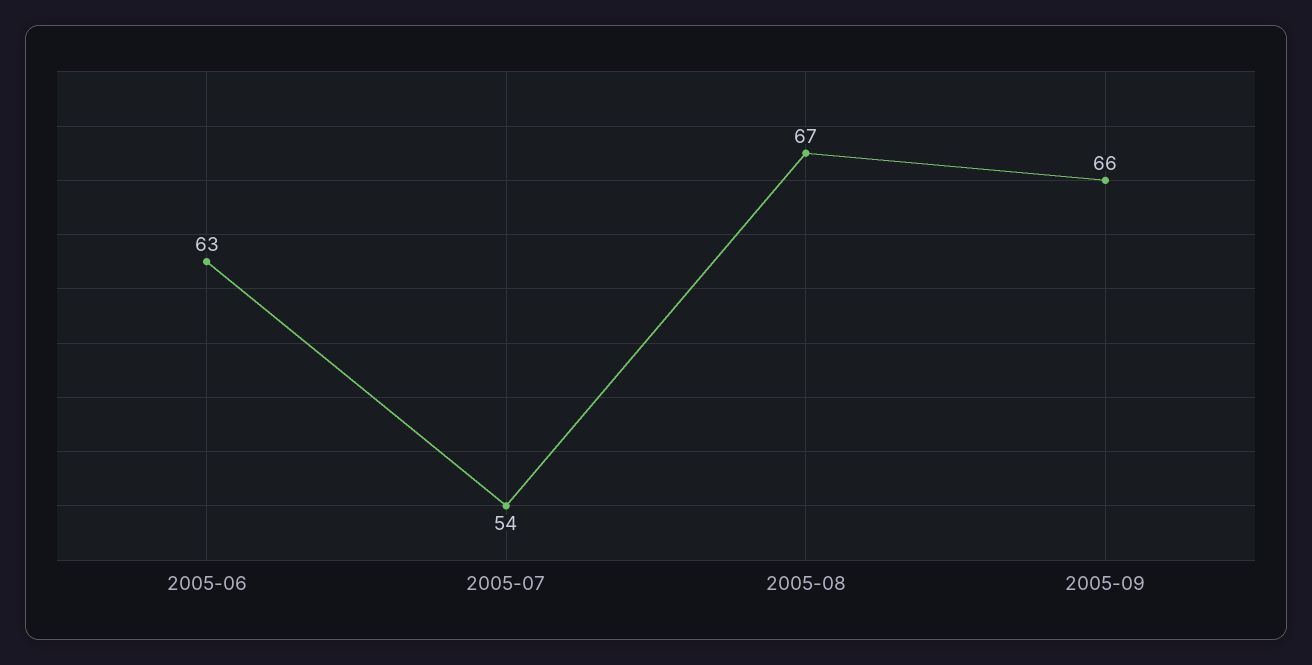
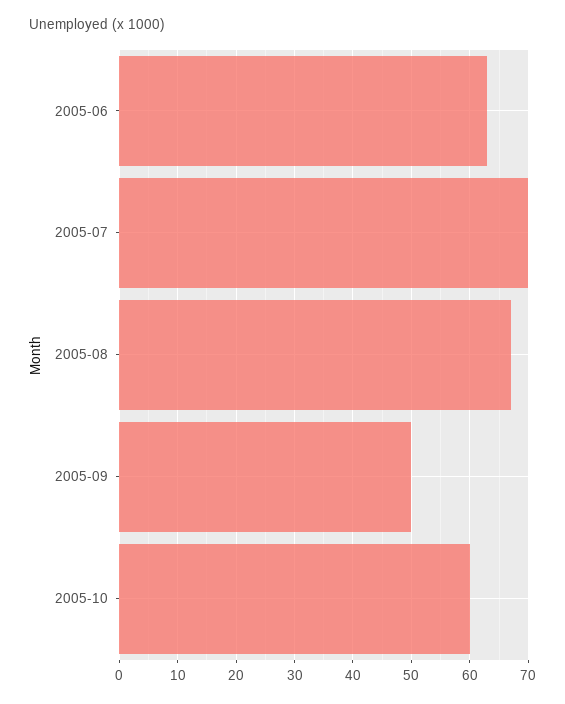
2005-07: 54 -> 70
2005-09: 66 -> 50
2005-10: none -> 60

